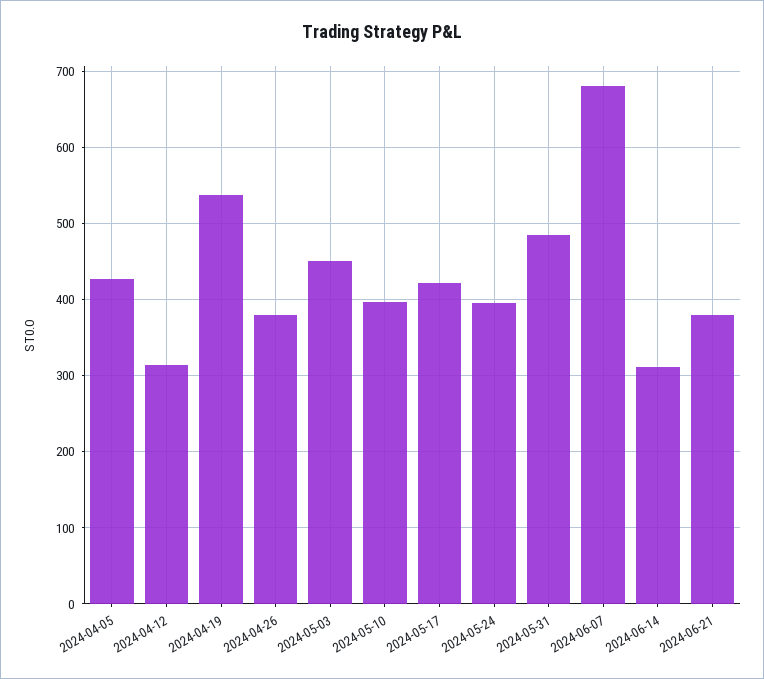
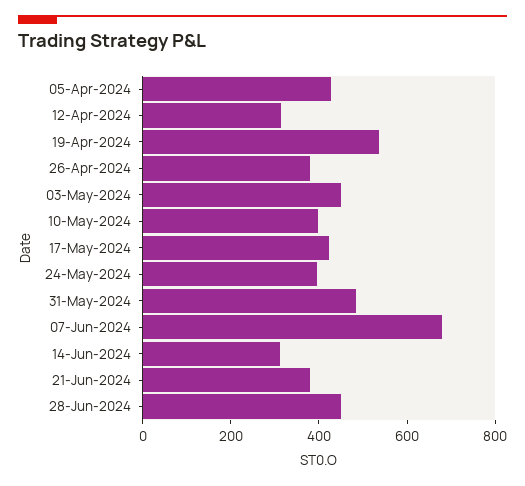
28-Jun-2024: none -> 450

